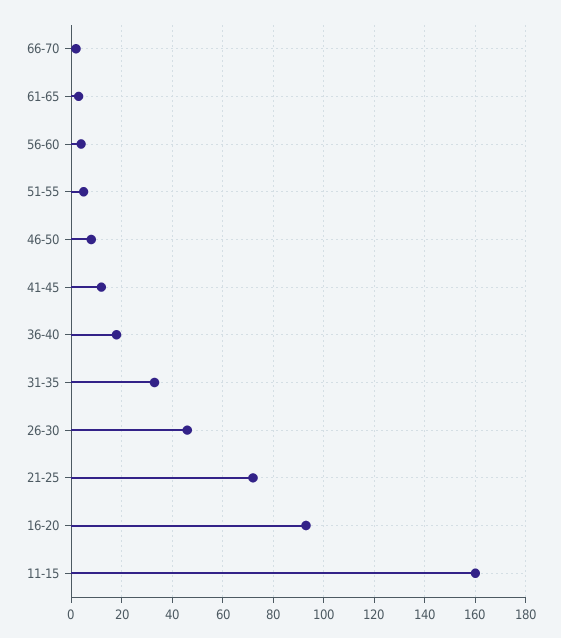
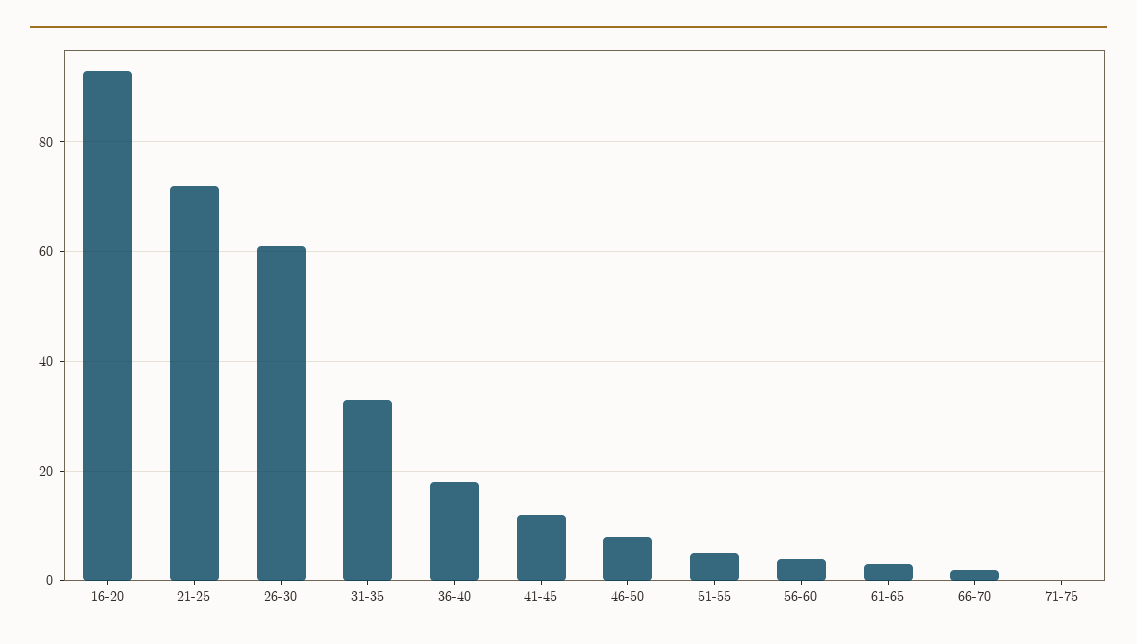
26-30: 45 -> 60
11-15: 160 -> none
71-75: none -> 0

